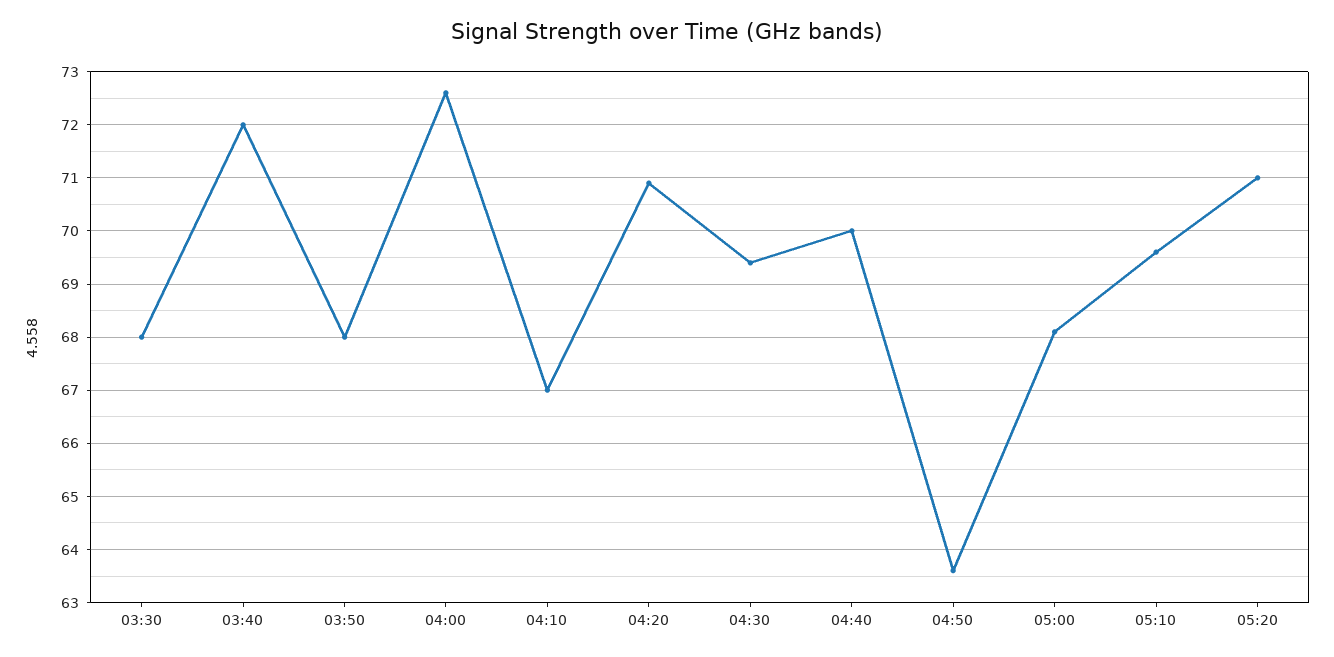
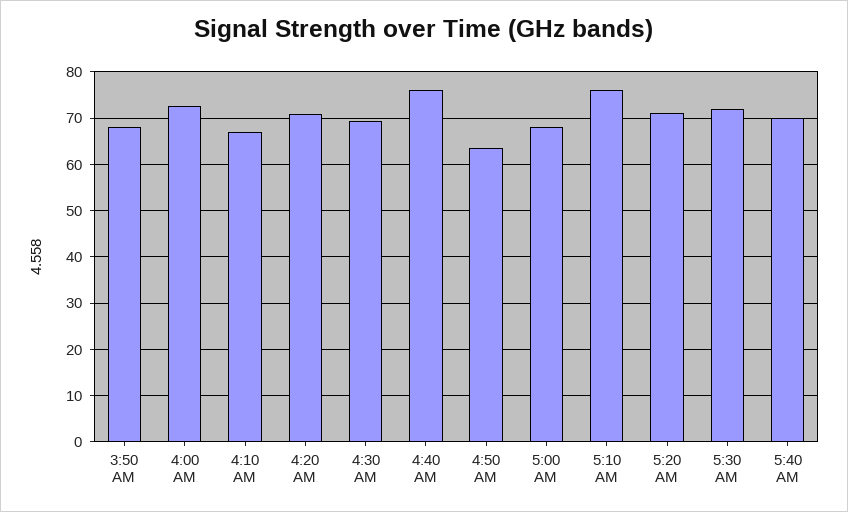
03:30: 68 -> none
03:40: 72 -> none
04:40: 70 -> 76
05:10: 69.5 -> 76
5:30 AM: none -> 72
5:40 AM: none -> 70

